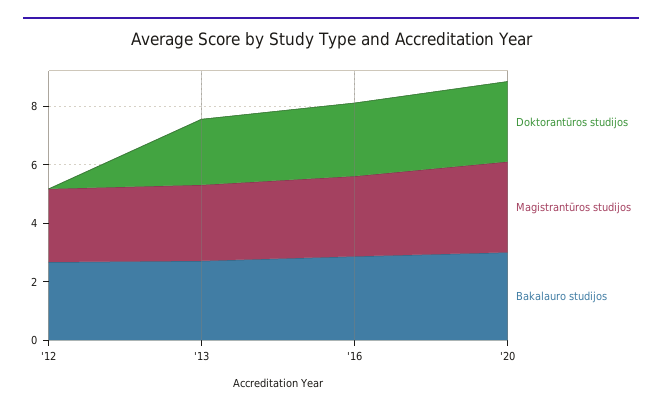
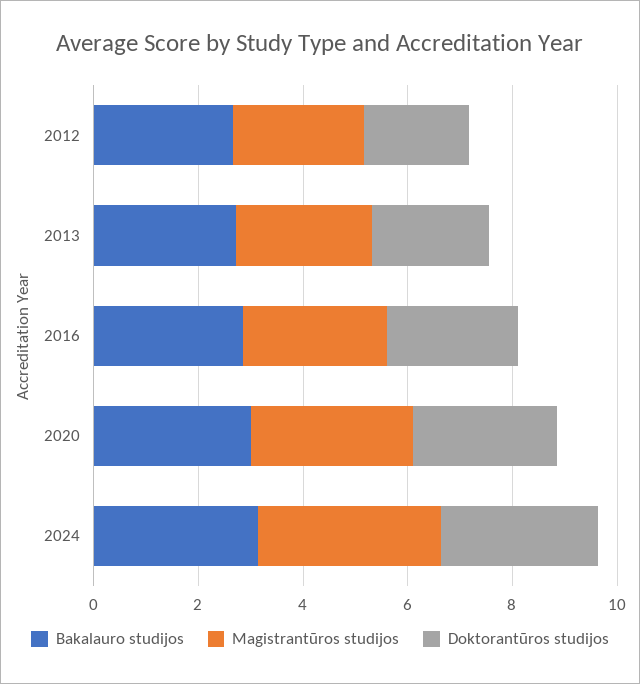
Doktorantūros studijos, '12: 0 -> 2
Bakalauro studijos, 2024: none -> 3
Magistrantūros studijos, 2024: none -> 3.5
Doktorantūros studijos, 2024: none -> 3

